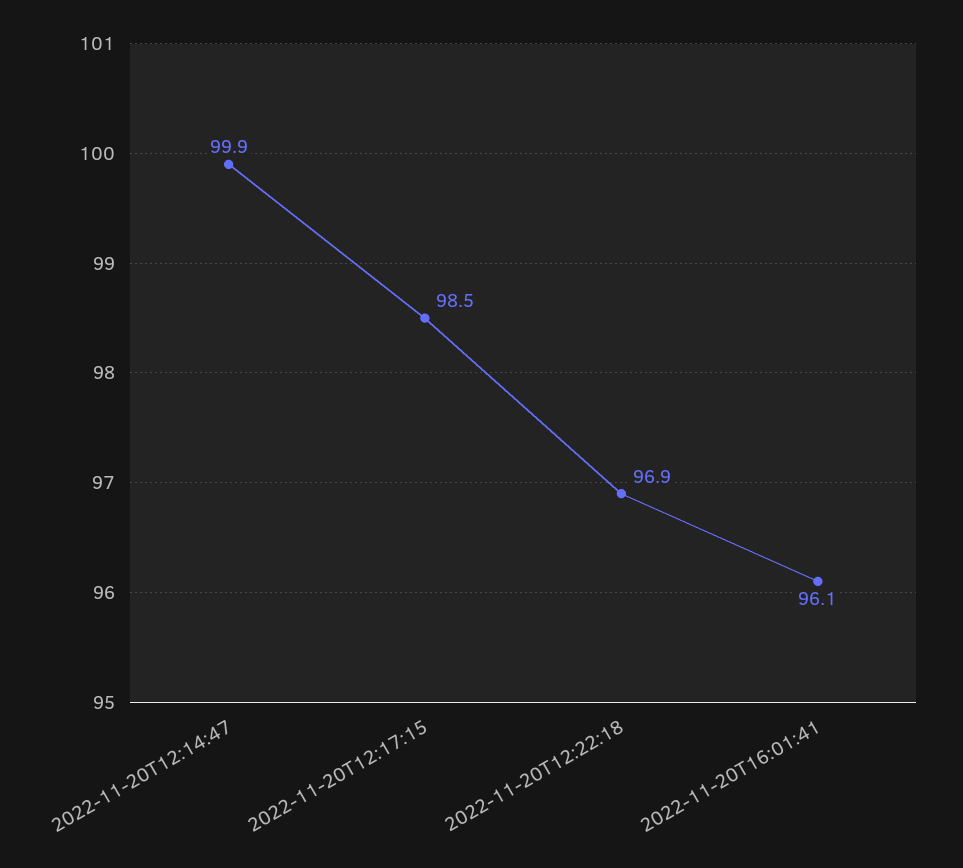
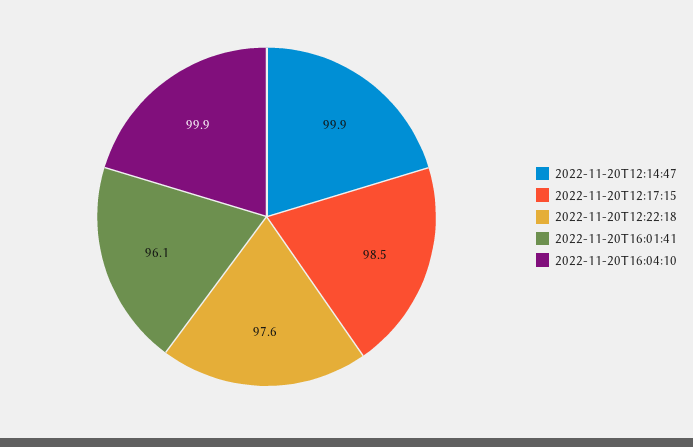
2022-11-20T12:22:18: 96.9 -> 97.6
2022-11-20T16:04:10: none -> 99.9

